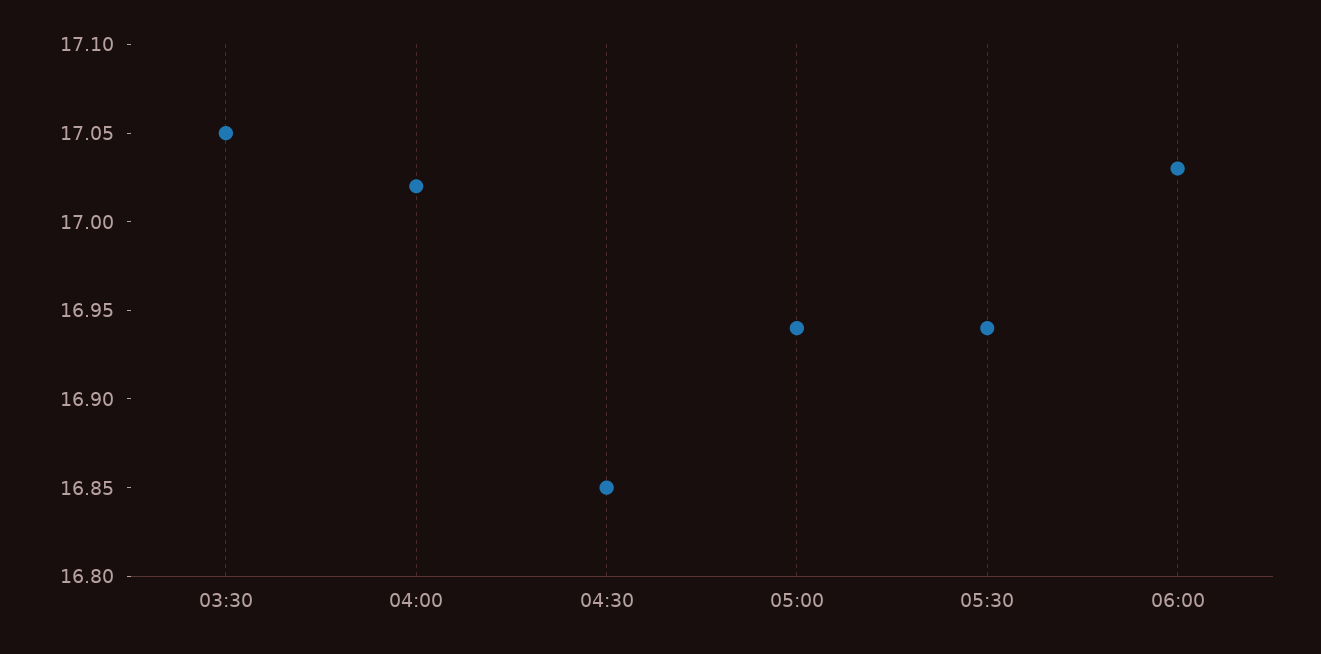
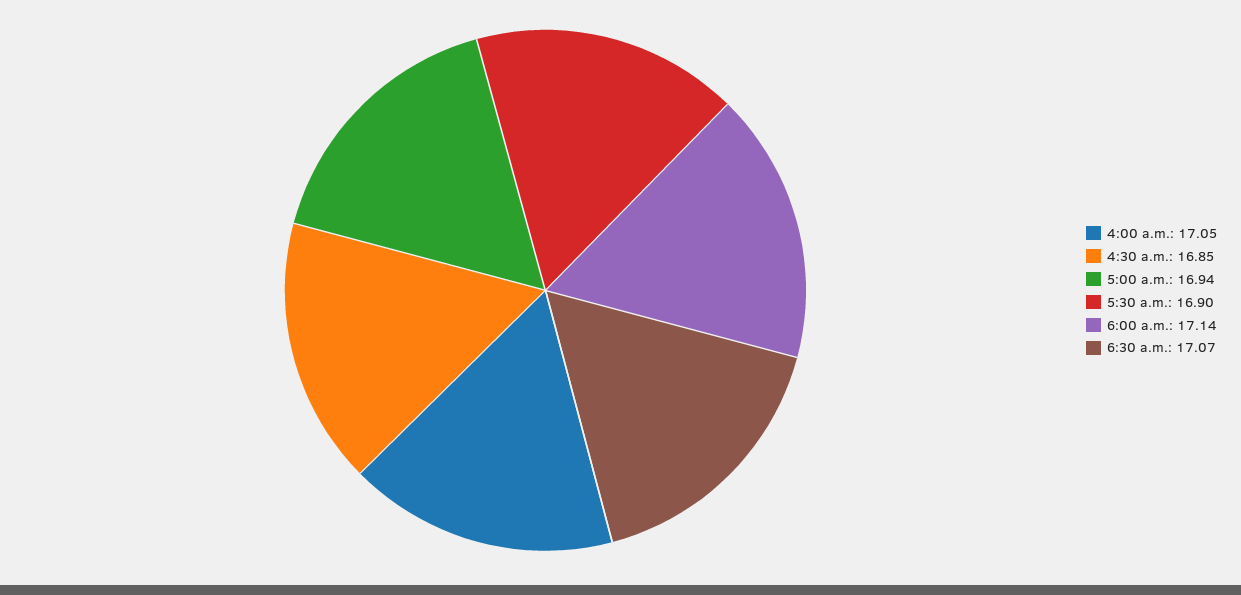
03:30: 17.05 -> none
04:00: 17.02 -> 17.05
05:30: 16.94 -> 16.9
06:00: 17.03 -> 17.14
6:30 a.m.: none -> 17.07

